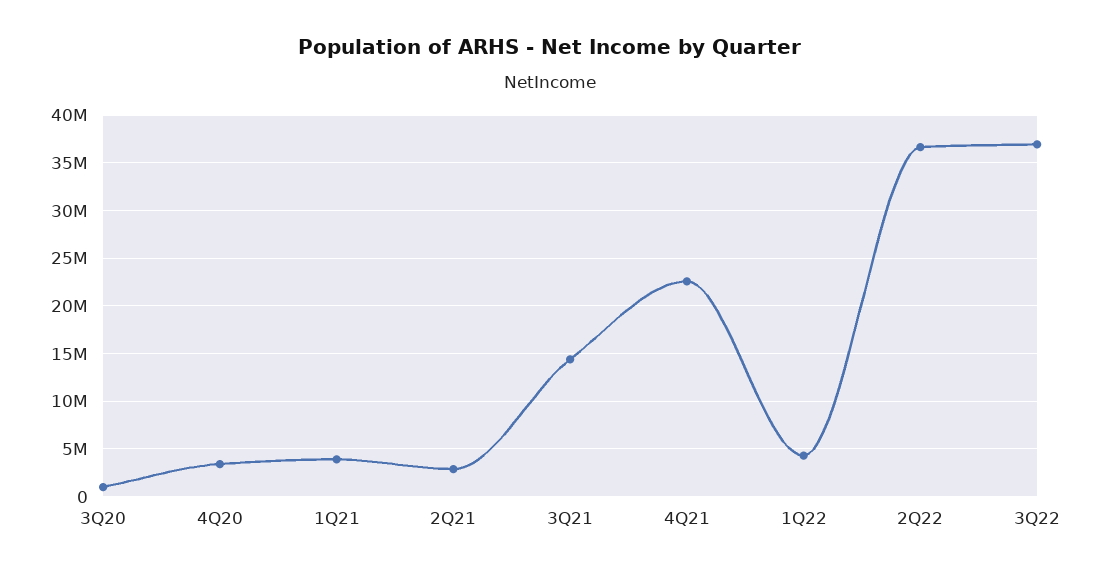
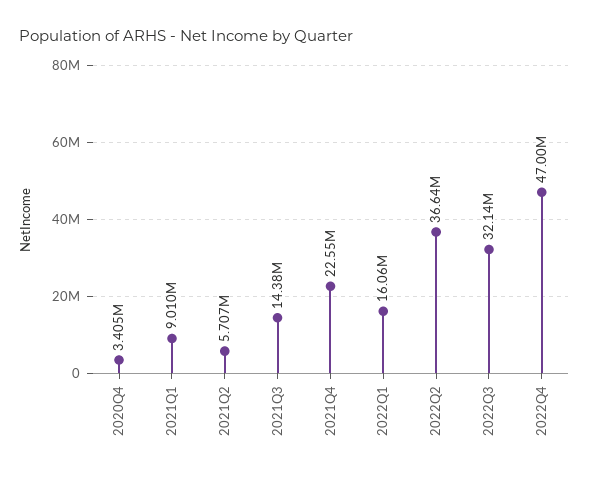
3Q20: 1000000 -> none
1Q21: 4000000 -> 9010000
2Q21: 3000000 -> 5707000
1Q22: 4000000 -> 16060000
3Q22: 37000000 -> 32140000
2022Q4: none -> 47000000

